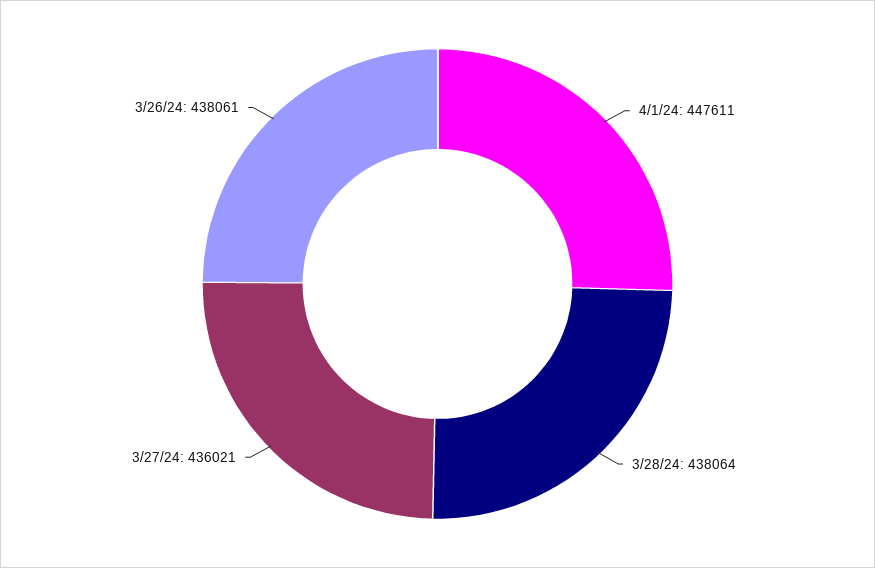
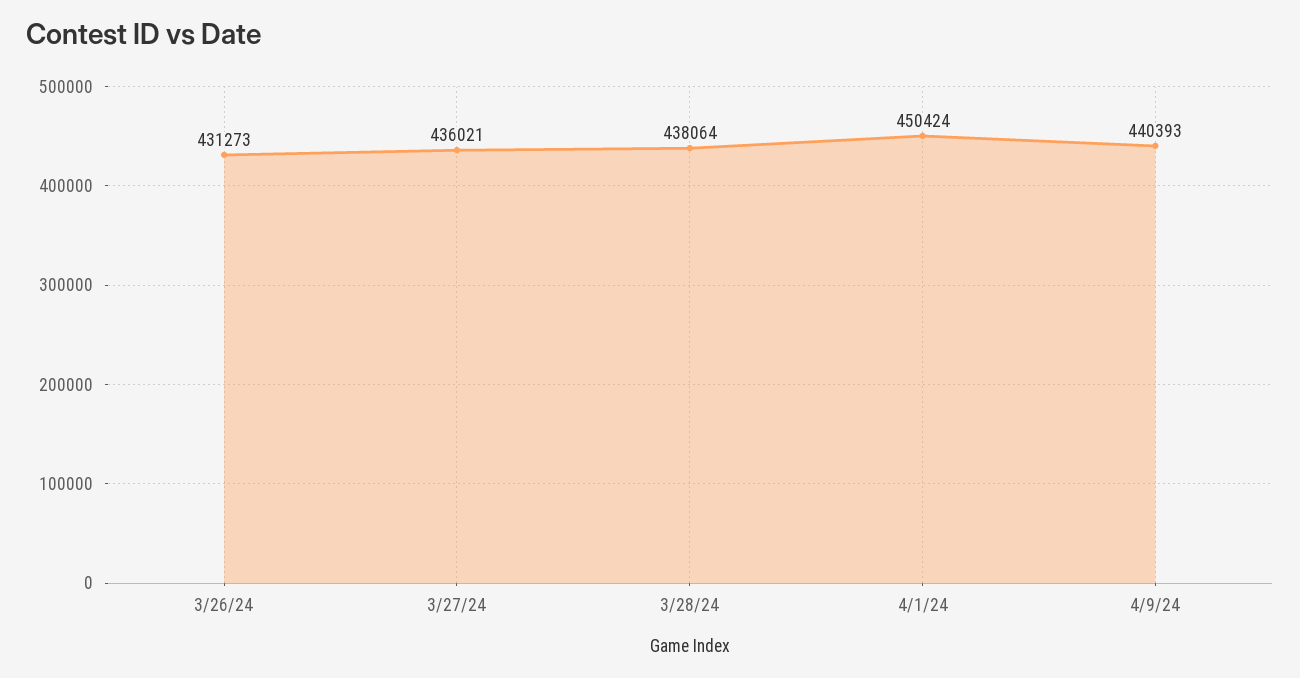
4/1/24: 447611 -> 450424
3/26/24: 438061 -> 431273
4/9/24: none -> 440393

